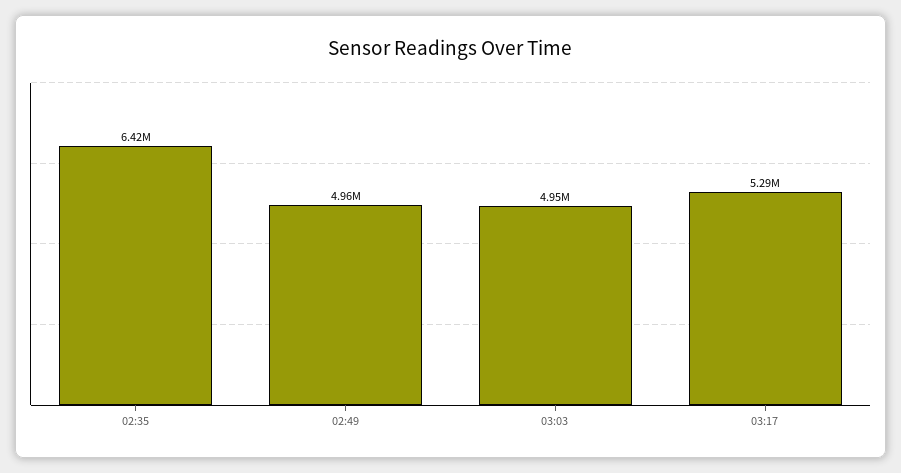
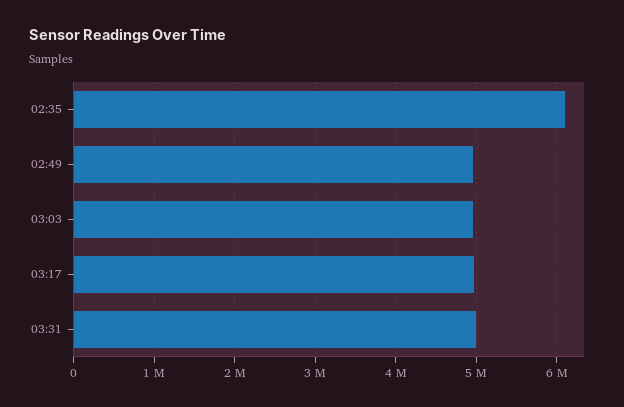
02:35: 6420000 -> 6100000
03:17: 5290000 -> 5000000
03:31: none -> 5000000

